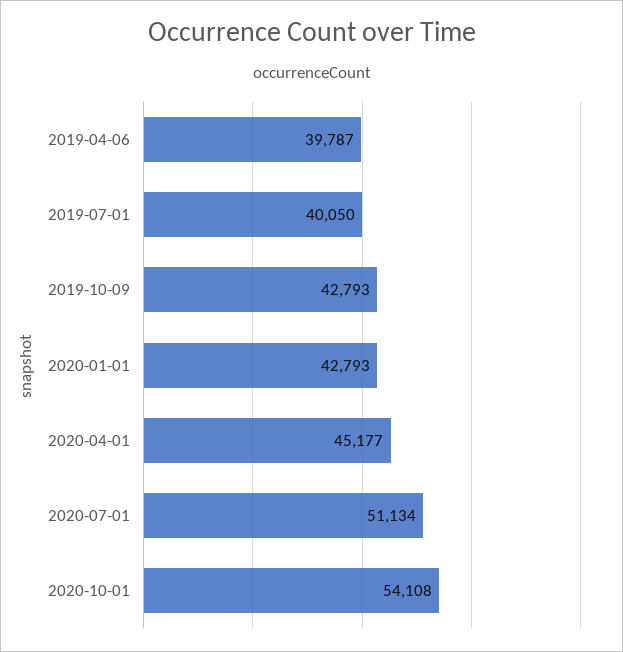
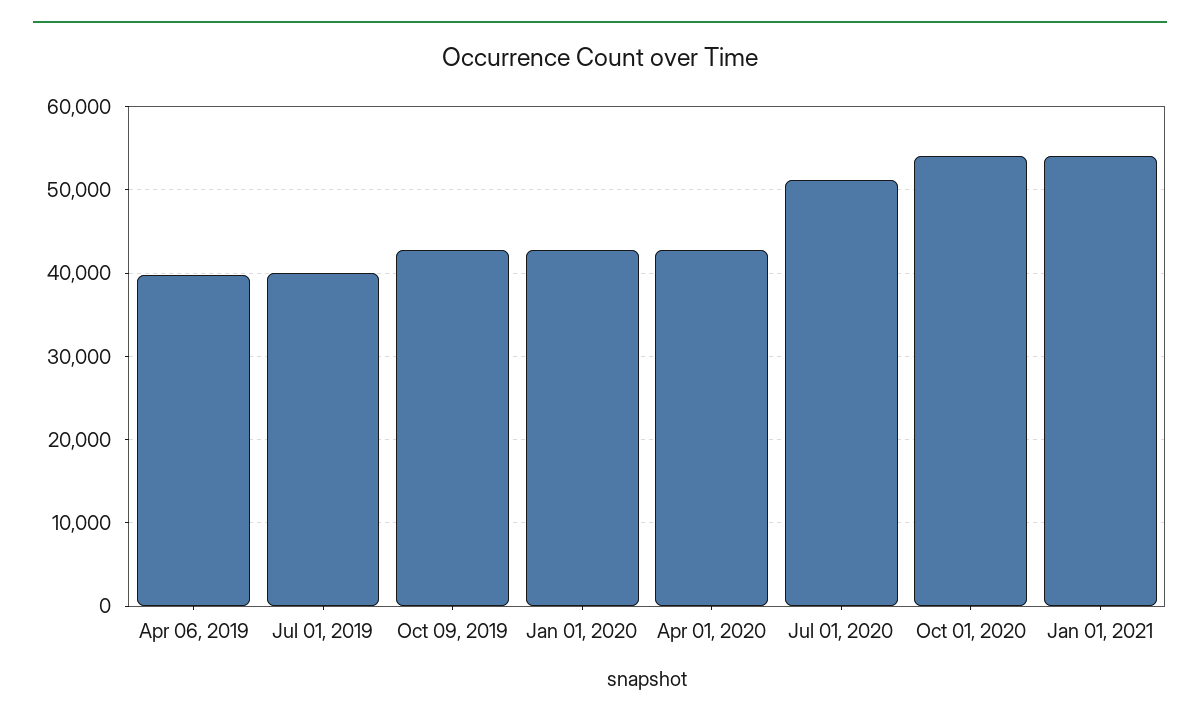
2020-04-01: 45177 -> 43000
Jan 01, 2021: none -> 54000

